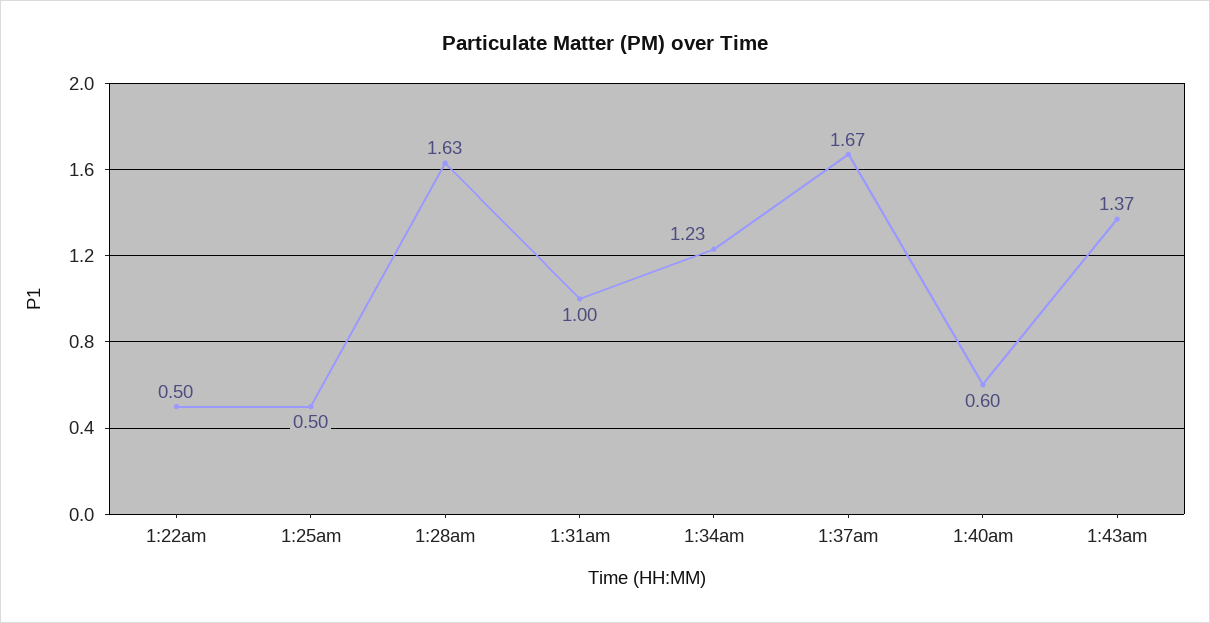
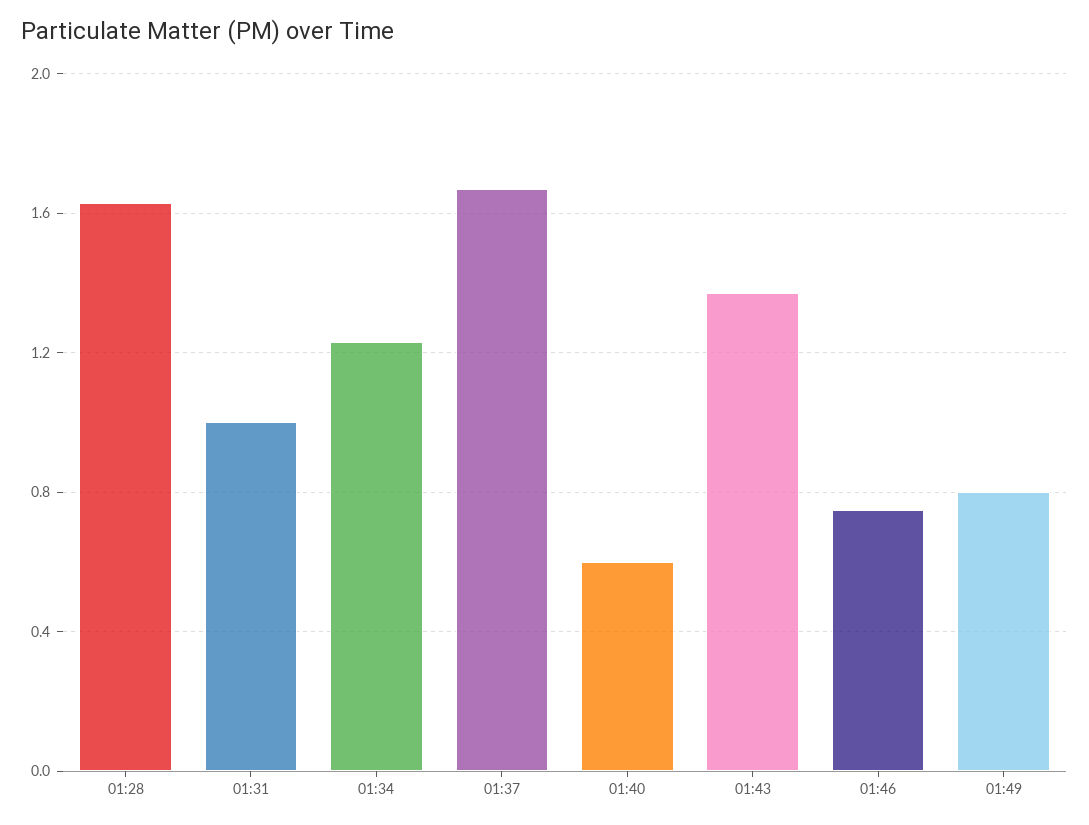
1:22am: 0.5 -> none
1:25am: 0.5 -> none
01:46: none -> 0.75
01:49: none -> 0.8

